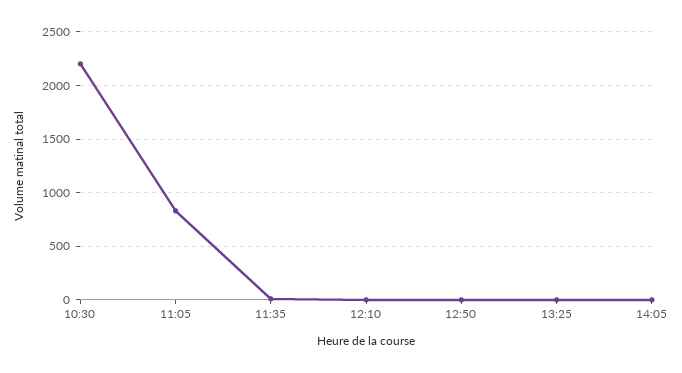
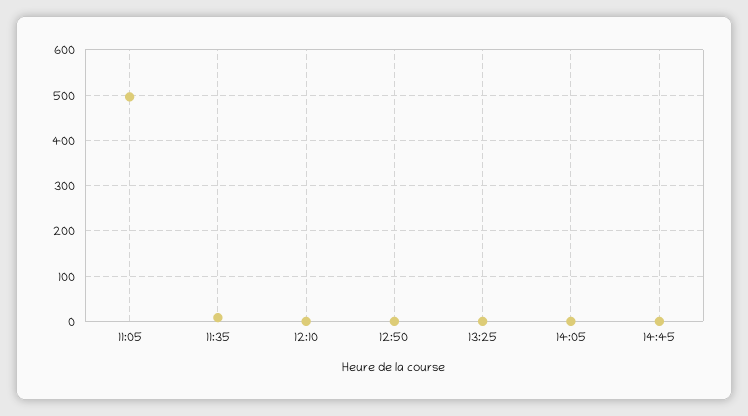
10:30: 2200 -> none
11:05: 800 -> 500
14:45: none -> 0

